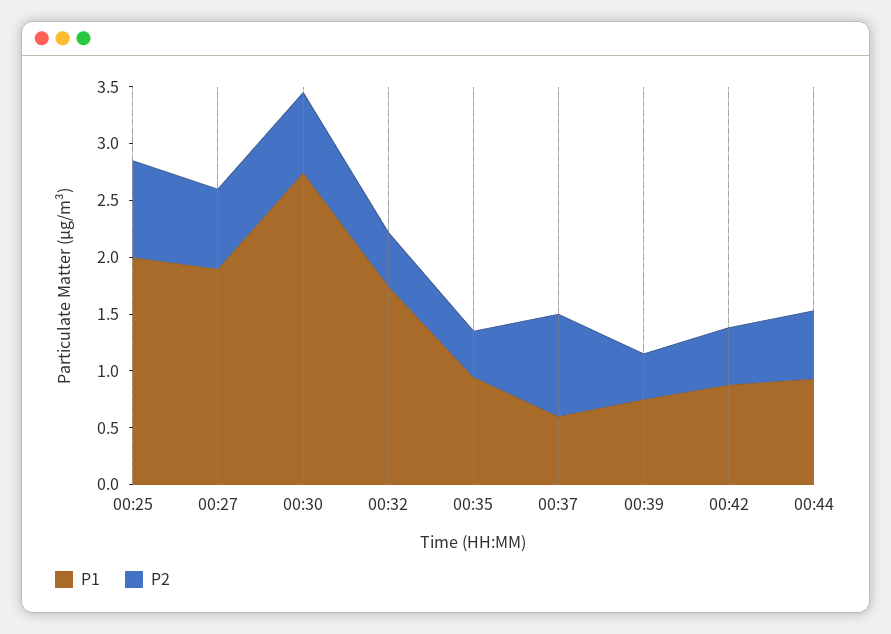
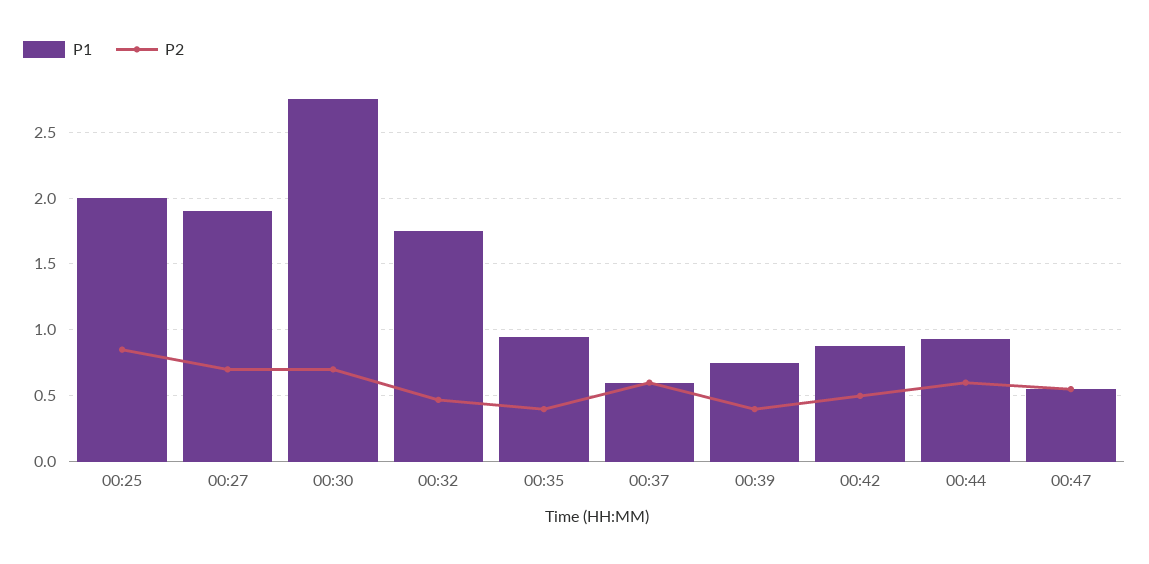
P2, 00:37: 0.9 -> 0.6
P1, 00:47: none -> 0.55
P2, 00:47: none -> 0.55

